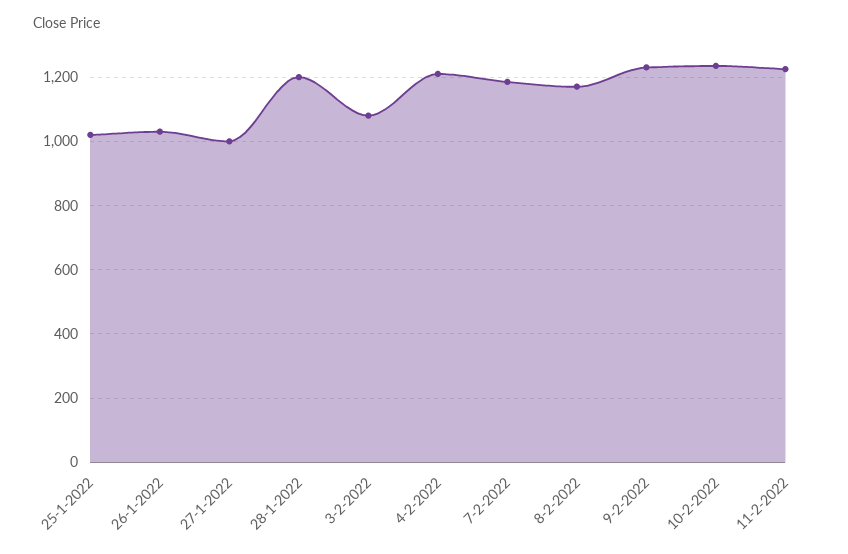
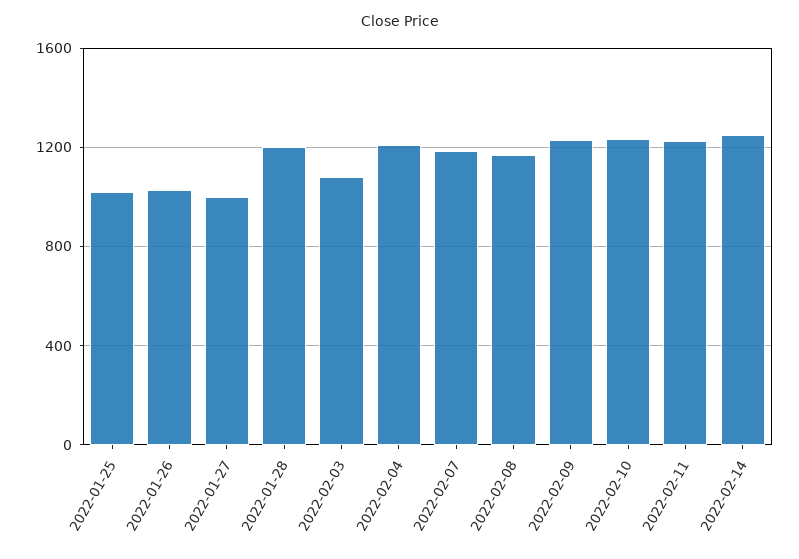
2022-02-14: none -> 1250

